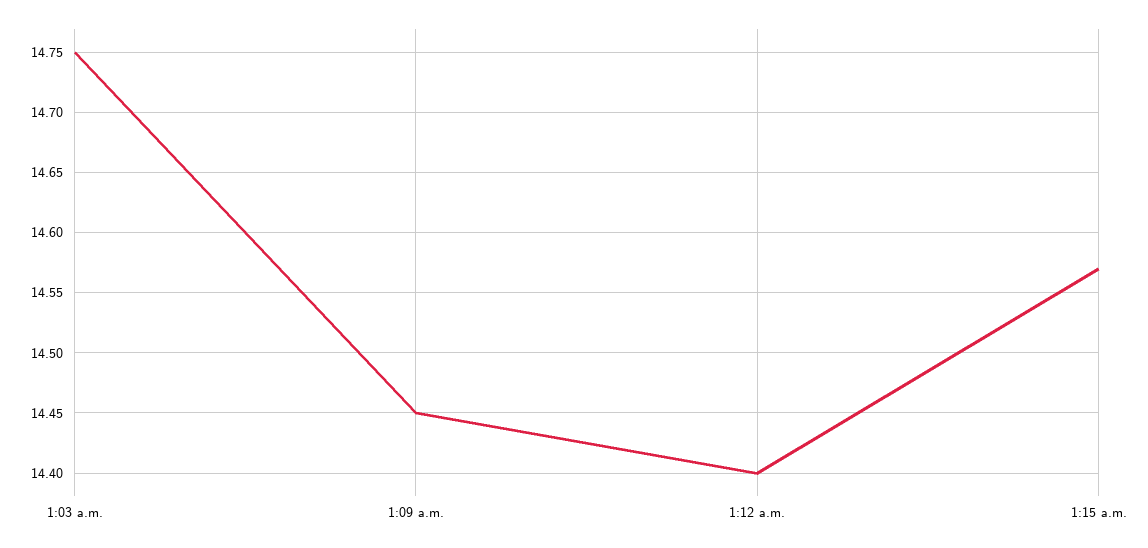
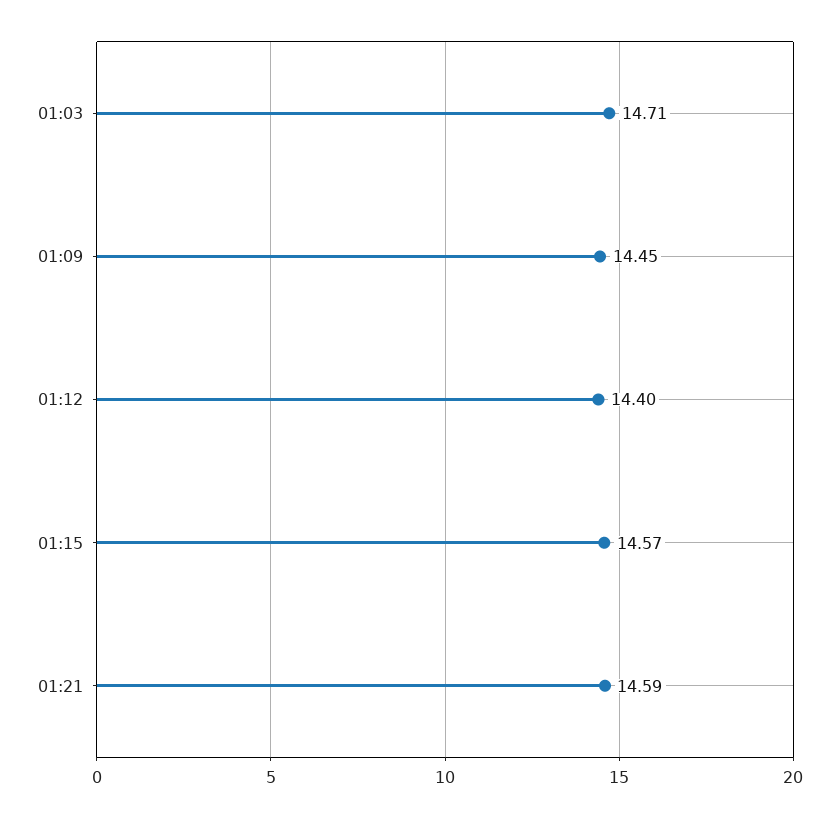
1:03 a.m.: 14.75 -> 14.71
01:21: none -> 14.59

